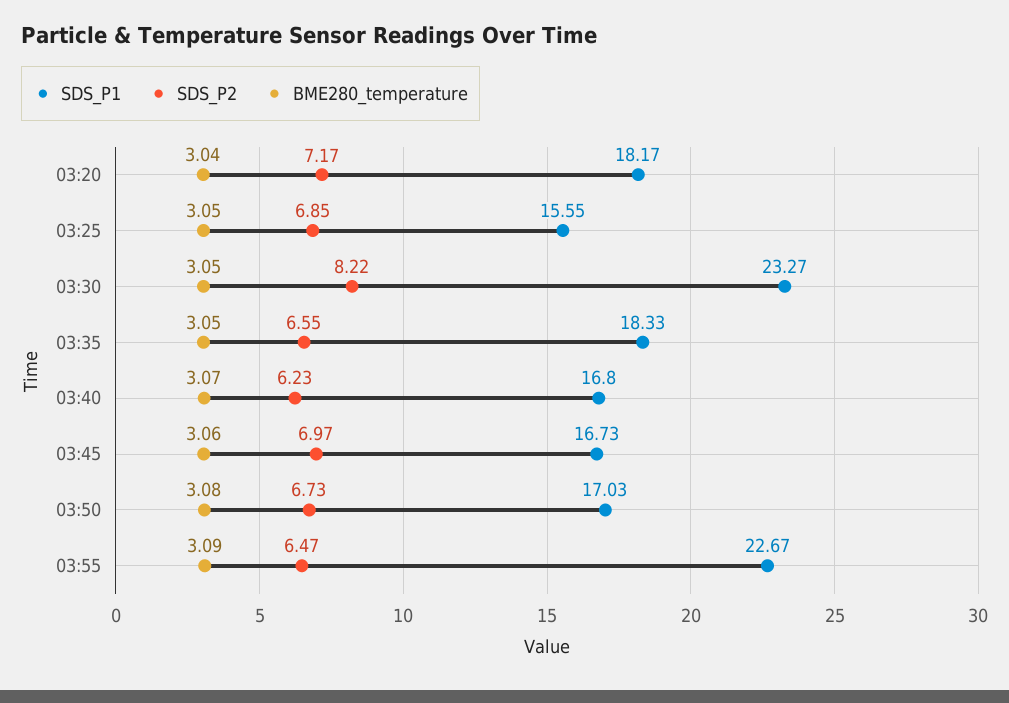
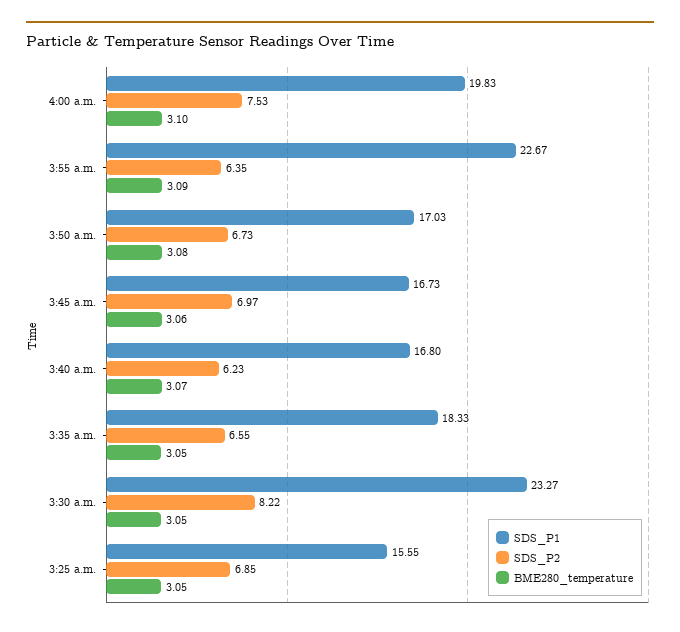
SDS_P1, 03:20: 18.17 -> none
SDS_P2, 03:20: 7.17 -> none
BME280_temperature, 03:20: 3.04 -> none
SDS_P2, 03:55: 6.47 -> 6.35
SDS_P1, 4:00 a.m.: none -> 19.83
SDS_P2, 4:00 a.m.: none -> 7.53
BME280_temperature, 4:00 a.m.: none -> 3.1

